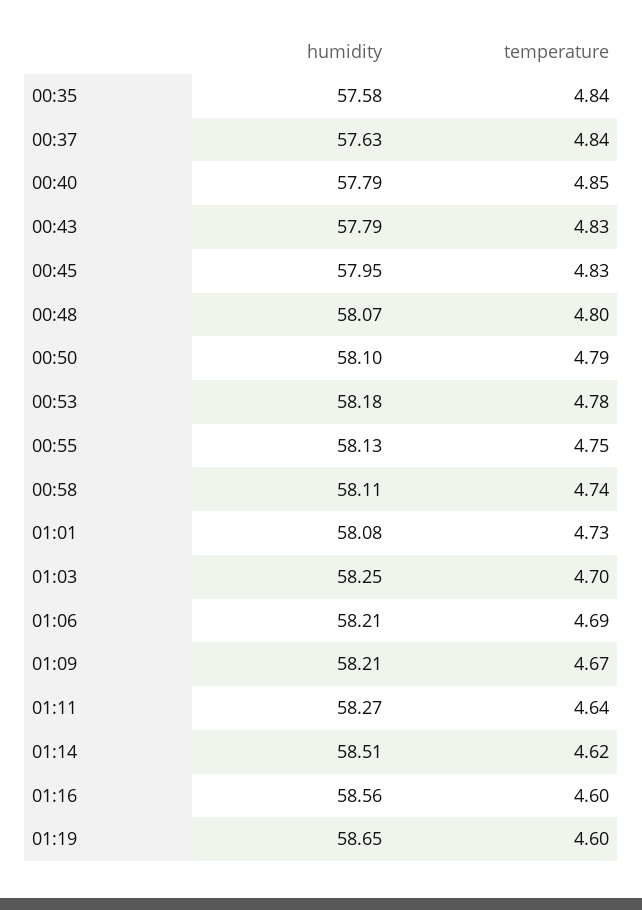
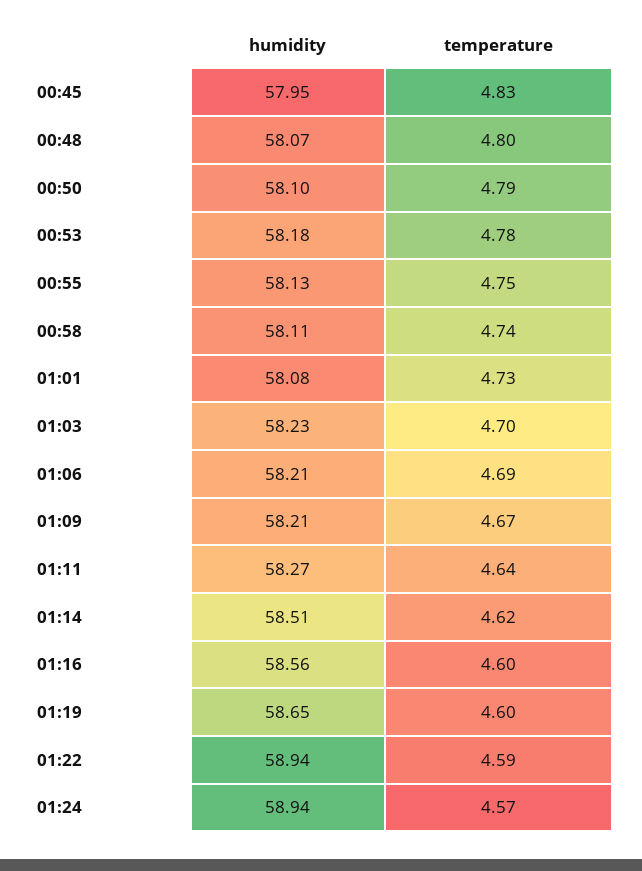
humidity, 00:35: 57.58 -> none
temperature, 00:35: 4.84 -> none
humidity, 00:37: 57.63 -> none
temperature, 00:37: 4.84 -> none
humidity, 00:40: 57.79 -> none
temperature, 00:40: 4.85 -> none
humidity, 00:43: 57.79 -> none
temperature, 00:43: 4.83 -> none
humidity, 01:03: 58.25 -> 58.23
humidity, 01:22: none -> 58.94
temperature, 01:22: none -> 4.59
humidity, 01:24: none -> 58.94
temperature, 01:24: none -> 4.57

